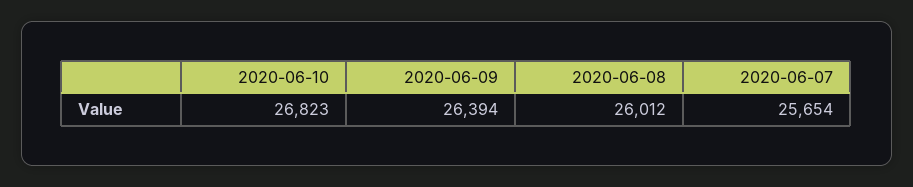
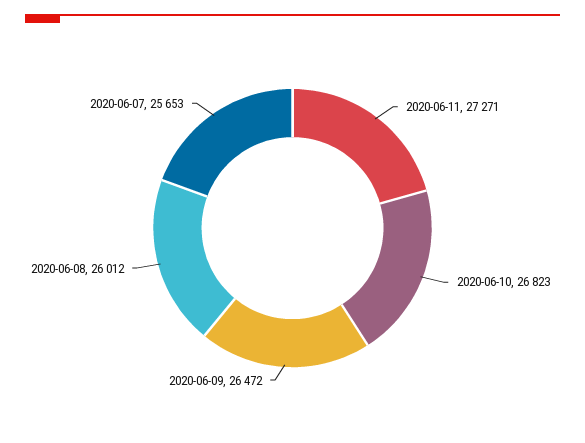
2020-06-09: 26394 -> 26472
2020-06-07: 25654 -> 25653
2020-06-11: none -> 27271

